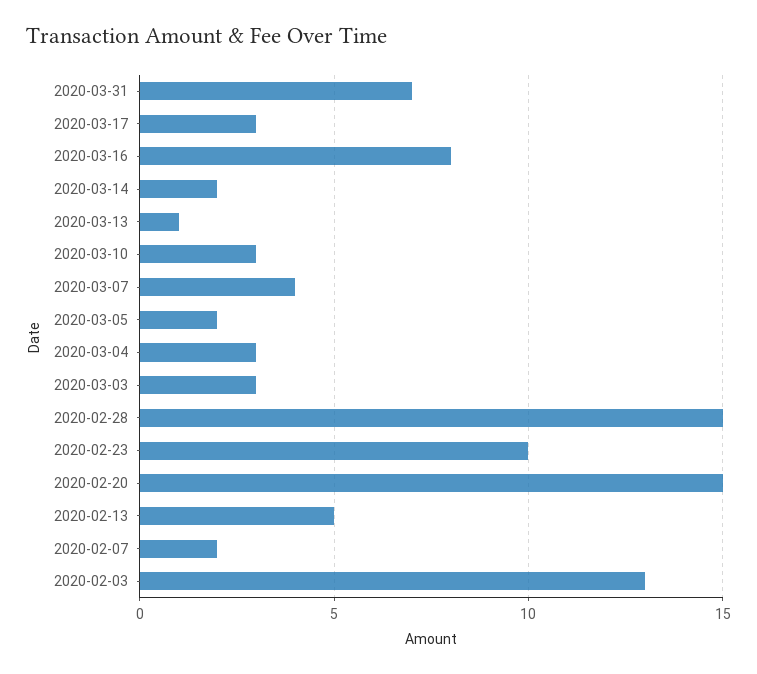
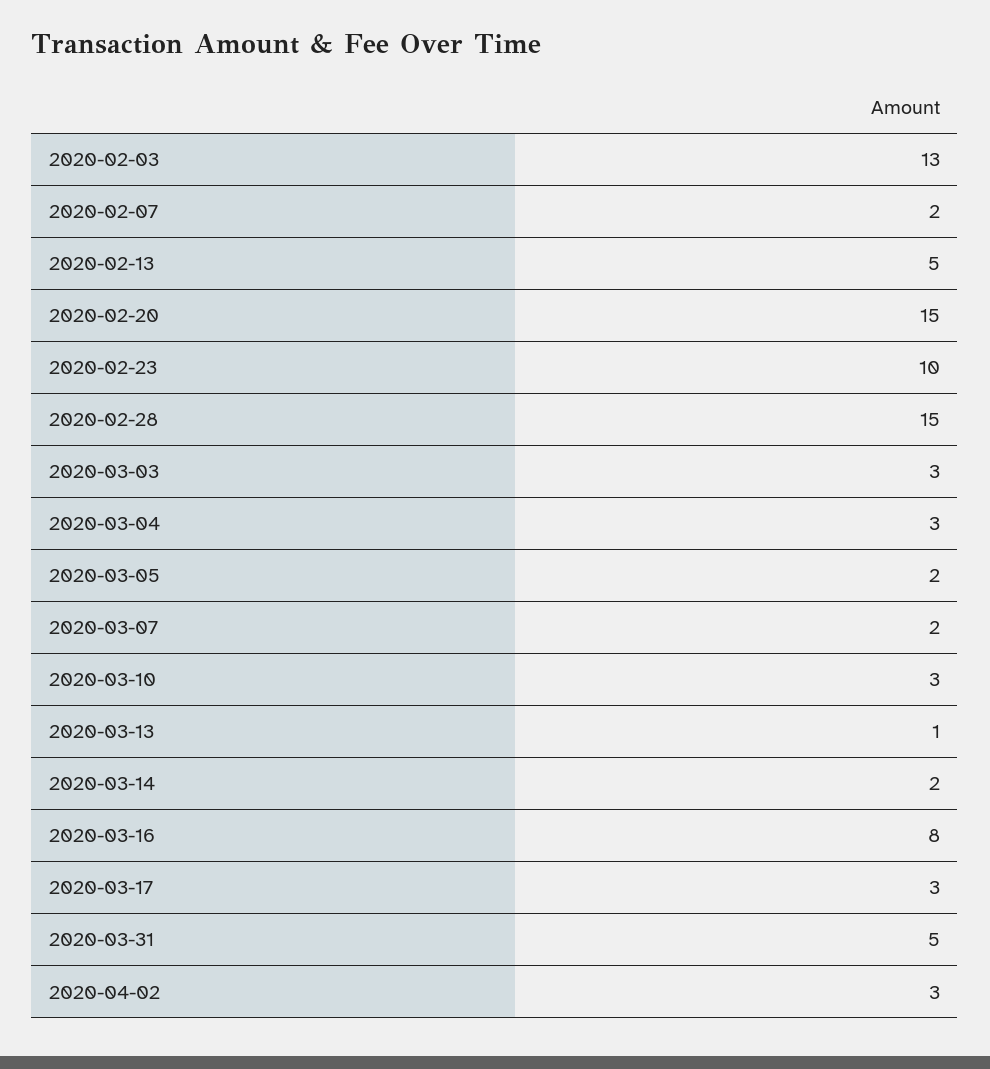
2020-03-31: 7 -> 5
2020-03-07: 4 -> 2
2020-04-02: none -> 3

